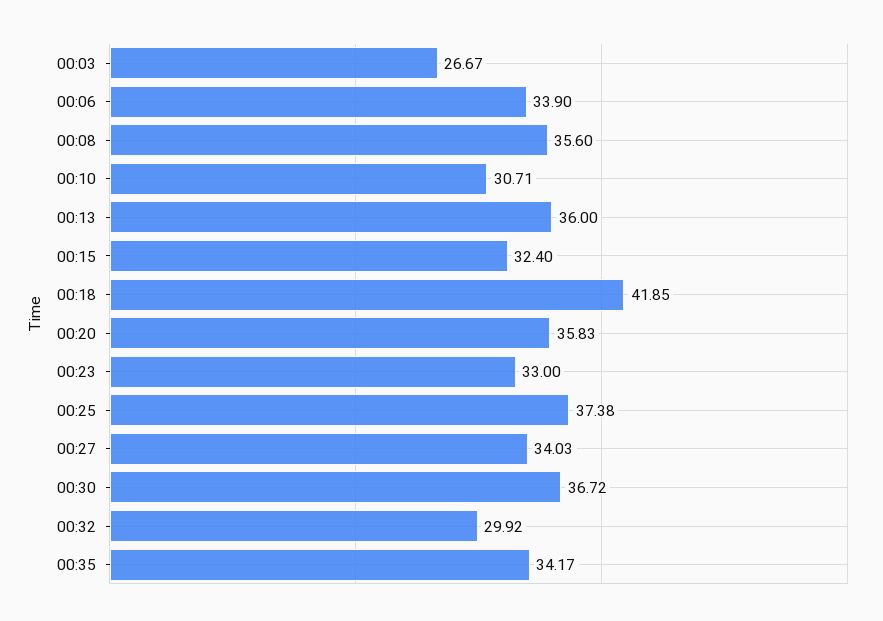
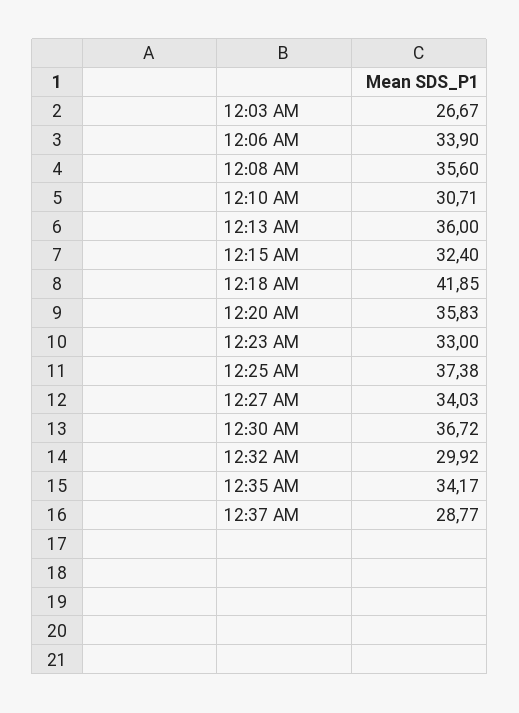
12:37 AM: none -> 28.77

